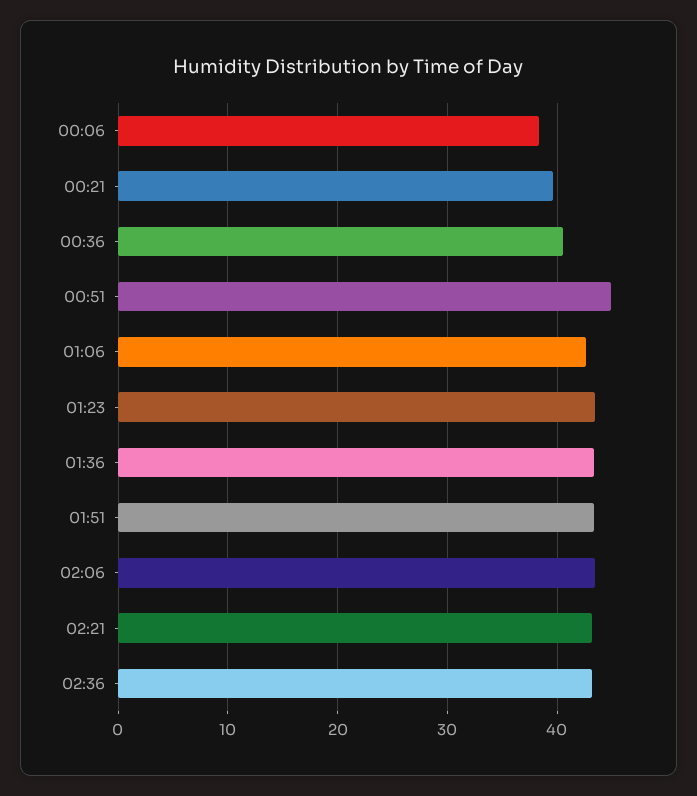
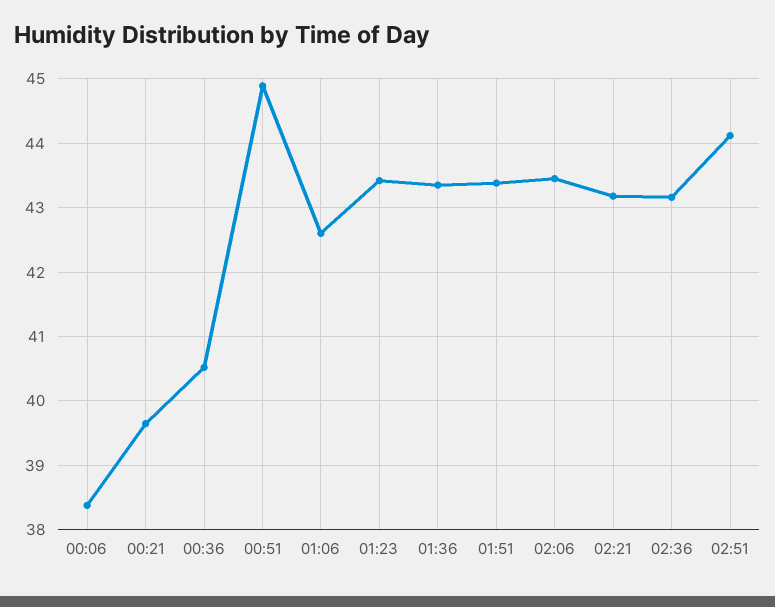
02:51: none -> 44.1

